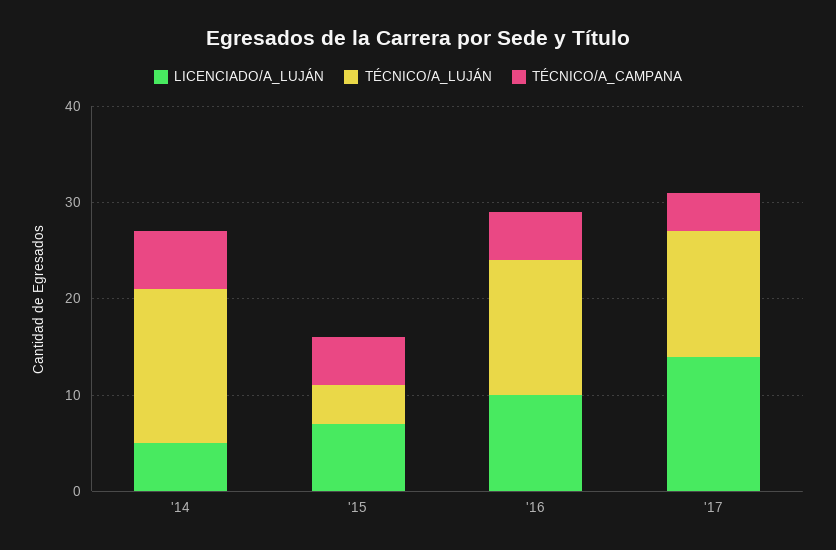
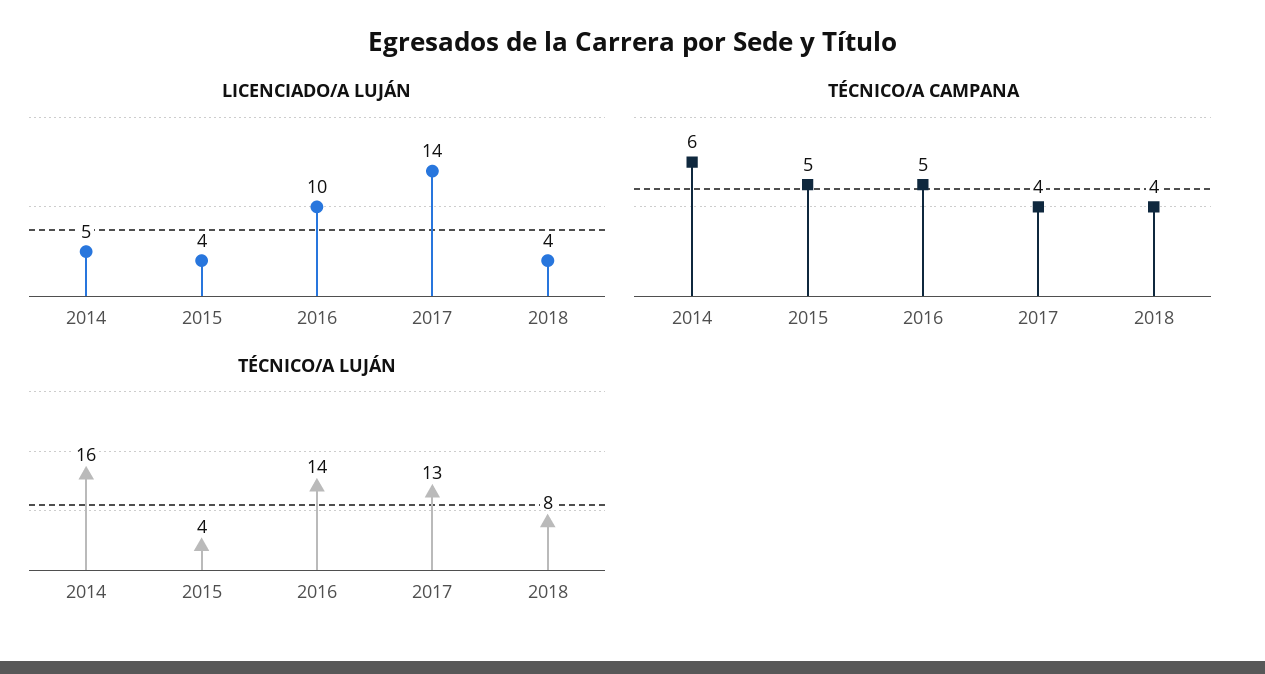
LICENCIADO/A_LUJÁN, '15: 7 -> 4
LICENCIADO/A_LUJÁN, 2018: none -> 4
TÉCNICO/A_CAMPANA, 2018: none -> 4
TÉCNICO/A_LUJÁN, 2018: none -> 8

